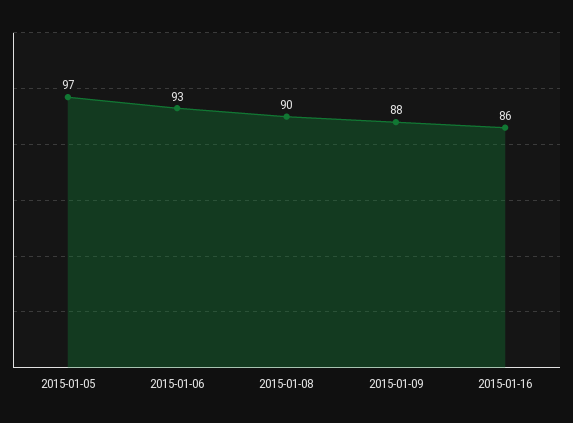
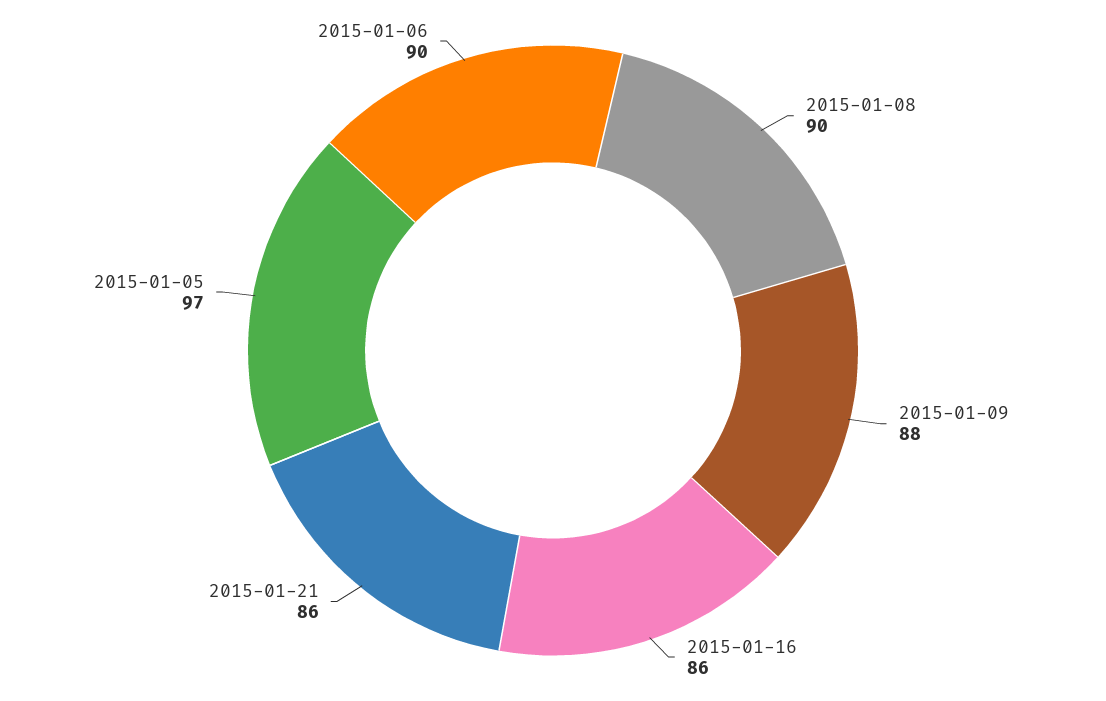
2015-01-06: 93 -> 90
2015-01-21: none -> 86

